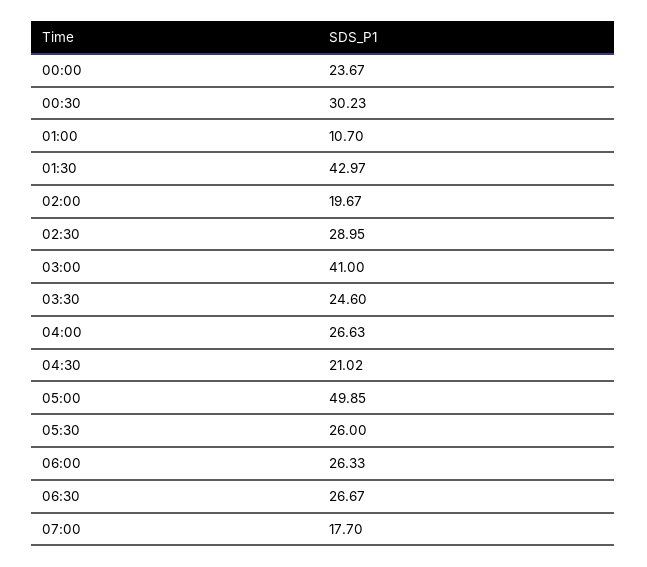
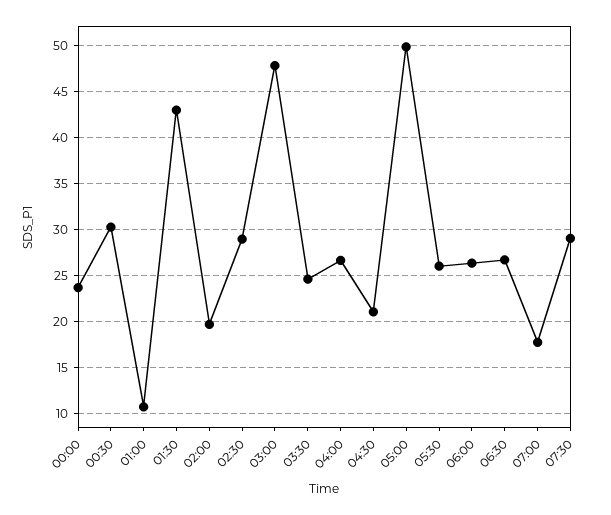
03:00: 41 -> 48
07:30: none -> 29

